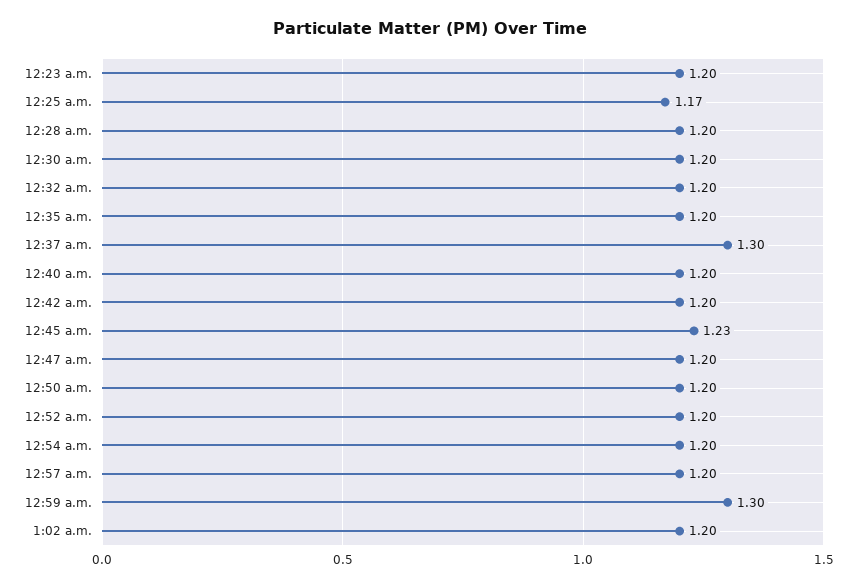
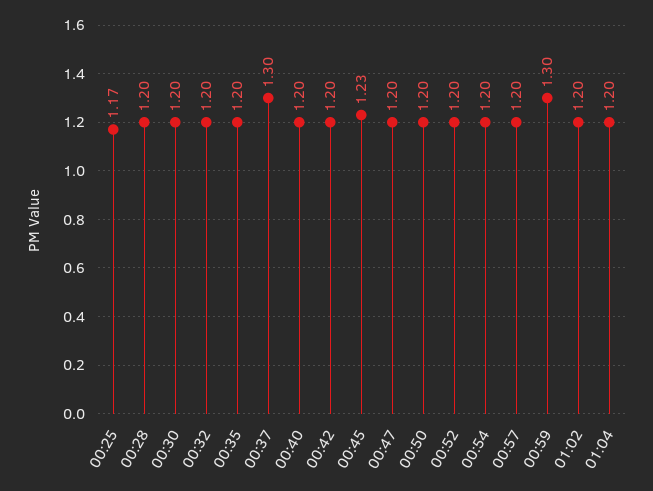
12:23 a.m.: 1.2 -> none
01:04: none -> 1.2

